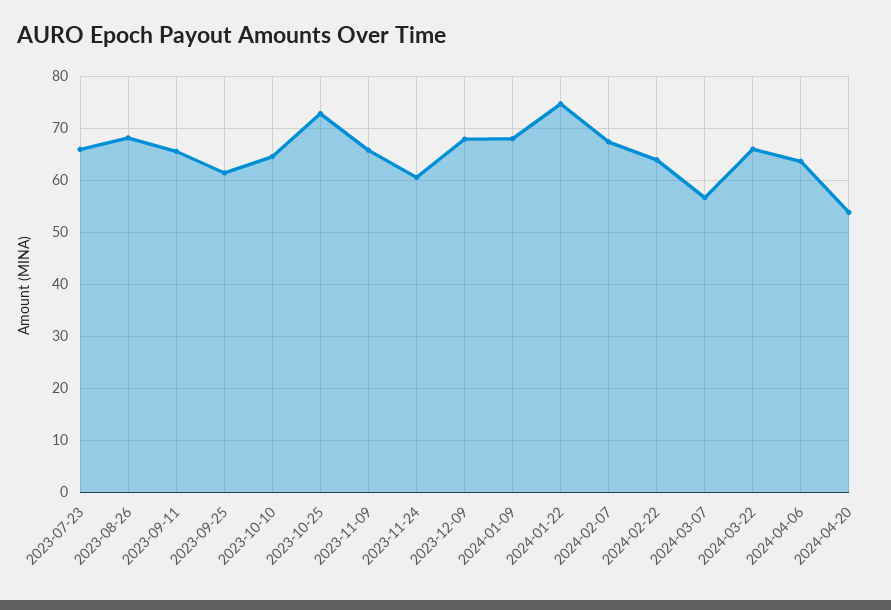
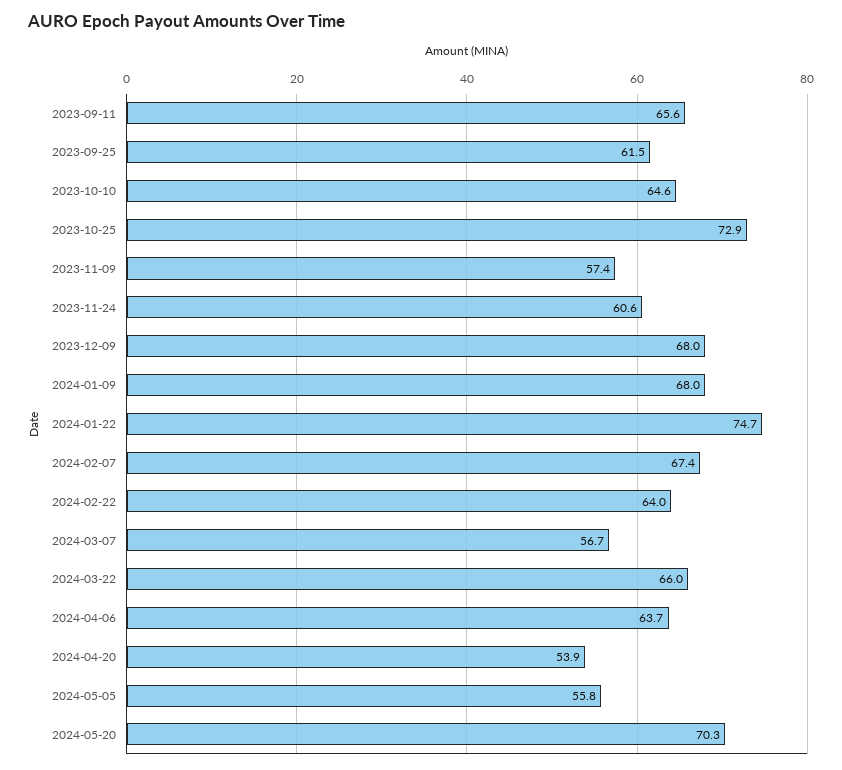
2023-07-23: 66 -> none
2023-08-26: 68 -> none
2023-11-09: 66 -> 57.4
2024-05-05: none -> 55.8
2024-05-20: none -> 70.3

